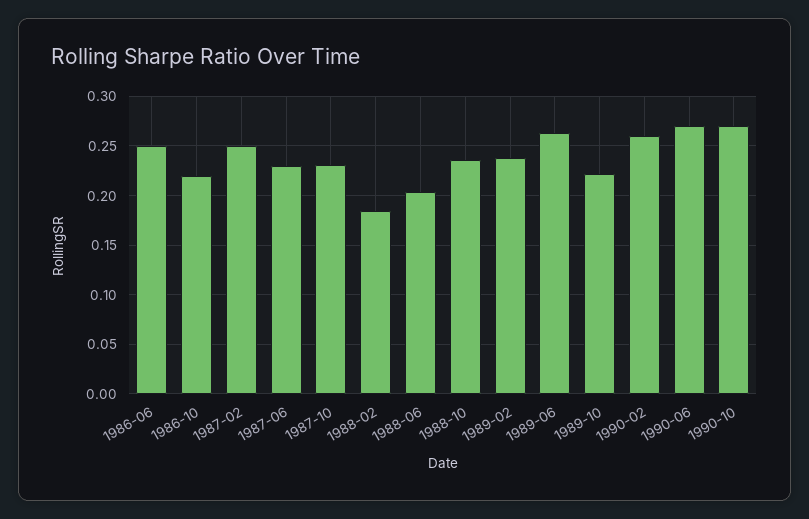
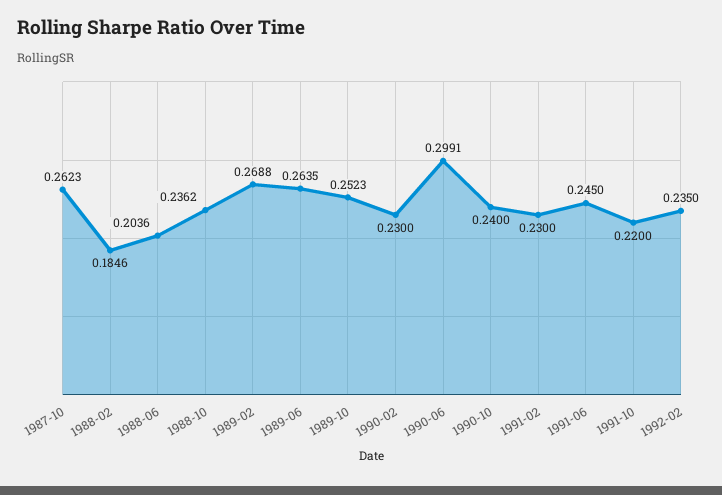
1986-06: 0.25 -> none
1986-10: 0.22 -> none
1987-02: 0.25 -> none
1987-06: 0.23 -> none
1987-10: 0.23 -> 0.2623
1989-02: 0.24 -> 0.2688
1989-10: 0.22 -> 0.2523
1990-02: 0.26 -> 0.23
1990-06: 0.27 -> 0.2991
1990-10: 0.27 -> 0.24
1991-02: none -> 0.23
1991-06: none -> 0.245
1991-10: none -> 0.22
1992-02: none -> 0.235

